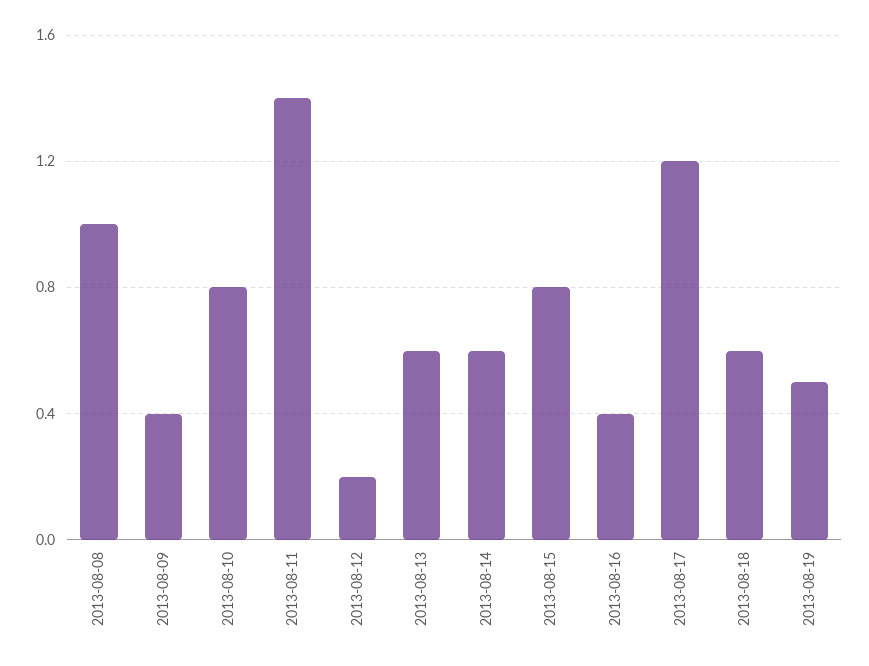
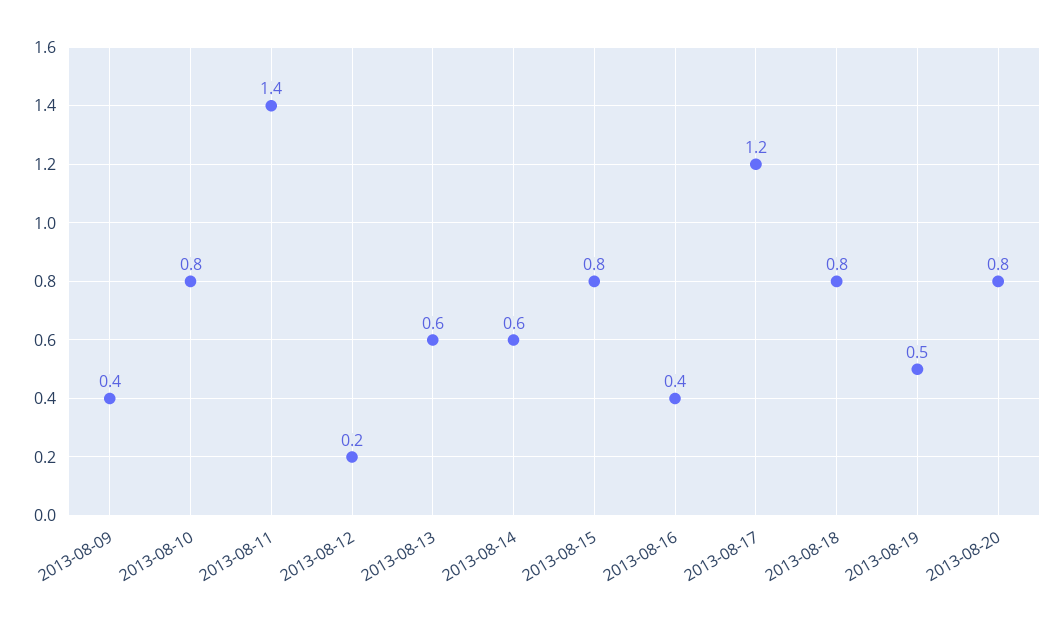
2013-08-08: 1 -> none
2013-08-18: 0.6 -> 0.8
2013-08-20: none -> 0.8

